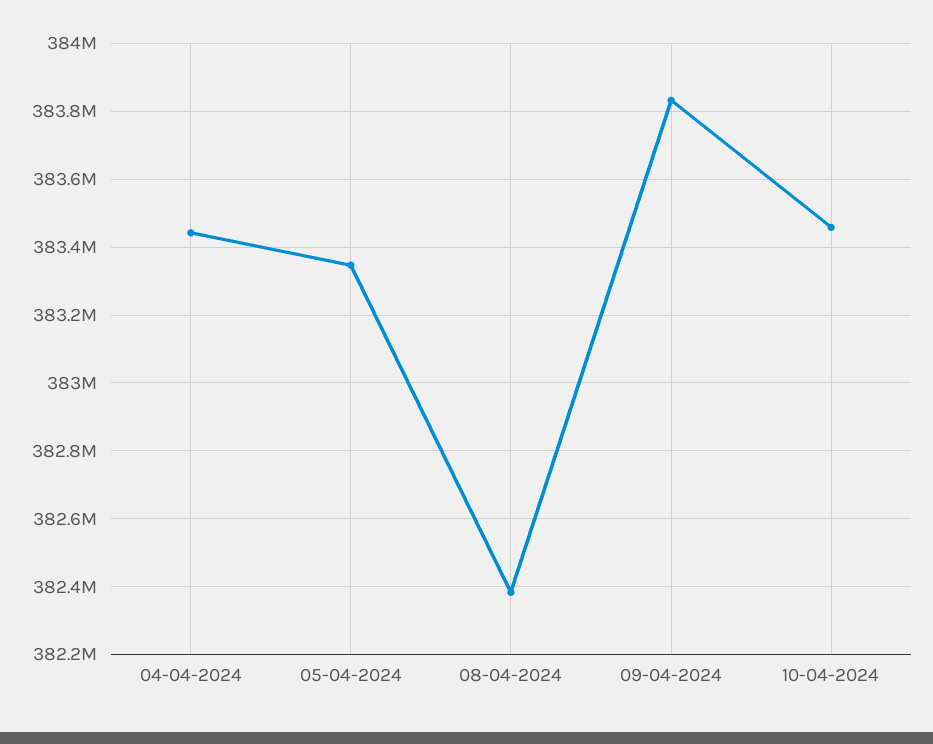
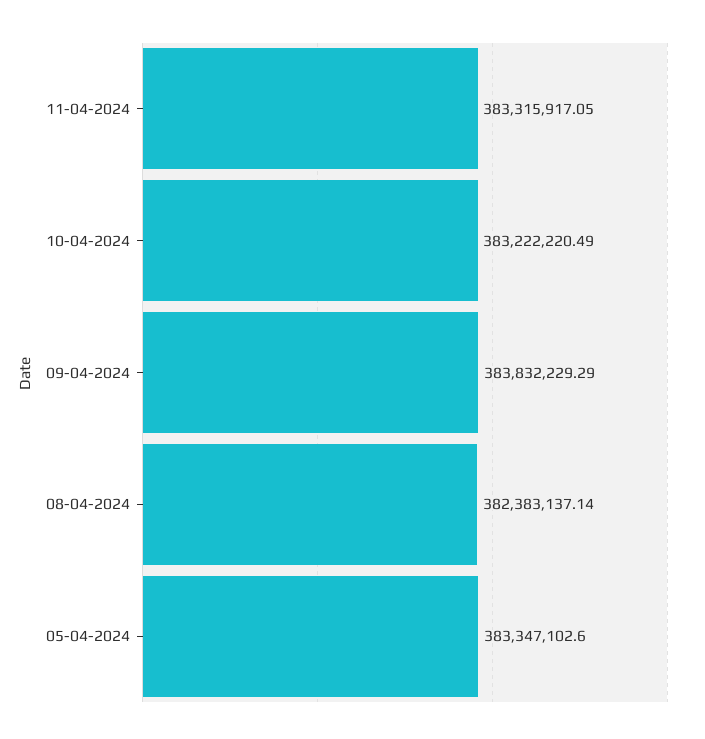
04-04-2024: 383440000 -> none
10-04-2024: 383460000 -> 383222220.49
11-04-2024: none -> 383315917.05

